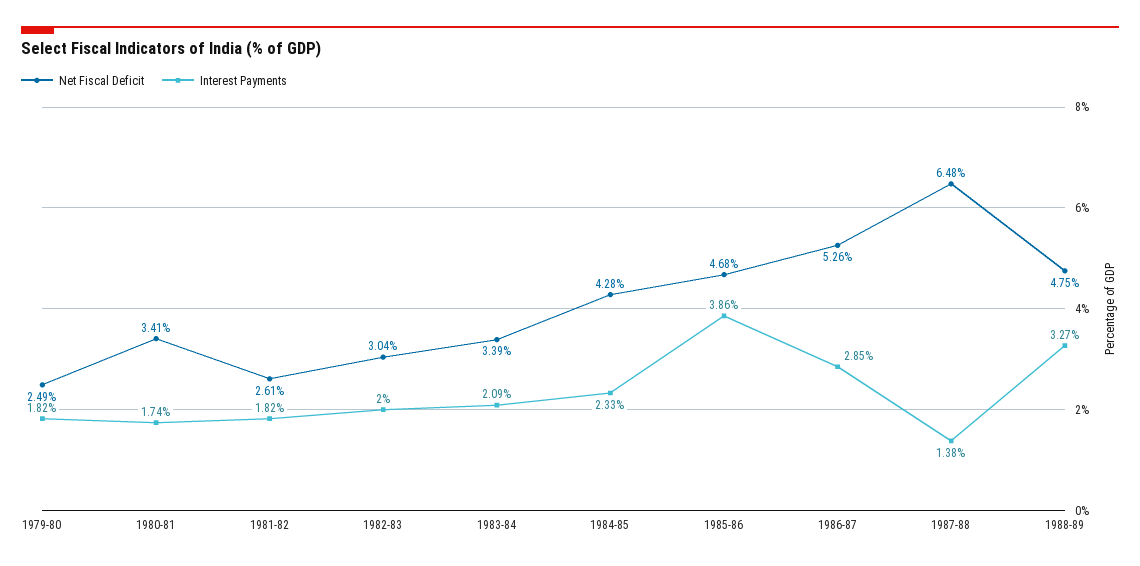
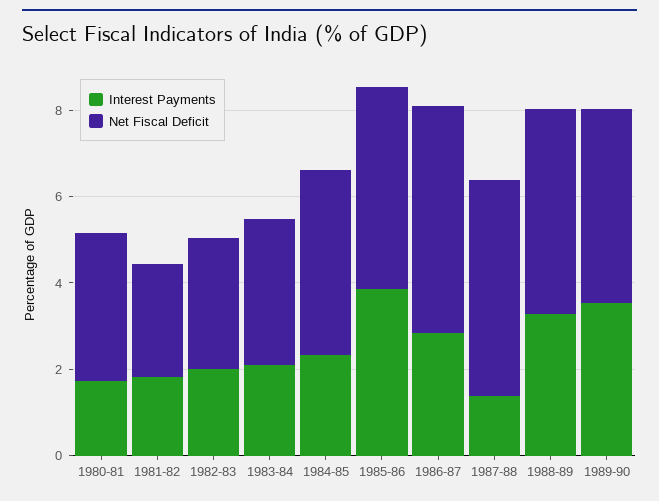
Net Fiscal Deficit, 1979-80: 2.49 -> none
Interest Payments, 1979-80: 1.82 -> none
Net Fiscal Deficit, 1987-88: 6.48 -> 5
Interest Payments, 1989-90: none -> 3.5
Net Fiscal Deficit, 1989-90: none -> 4.5

